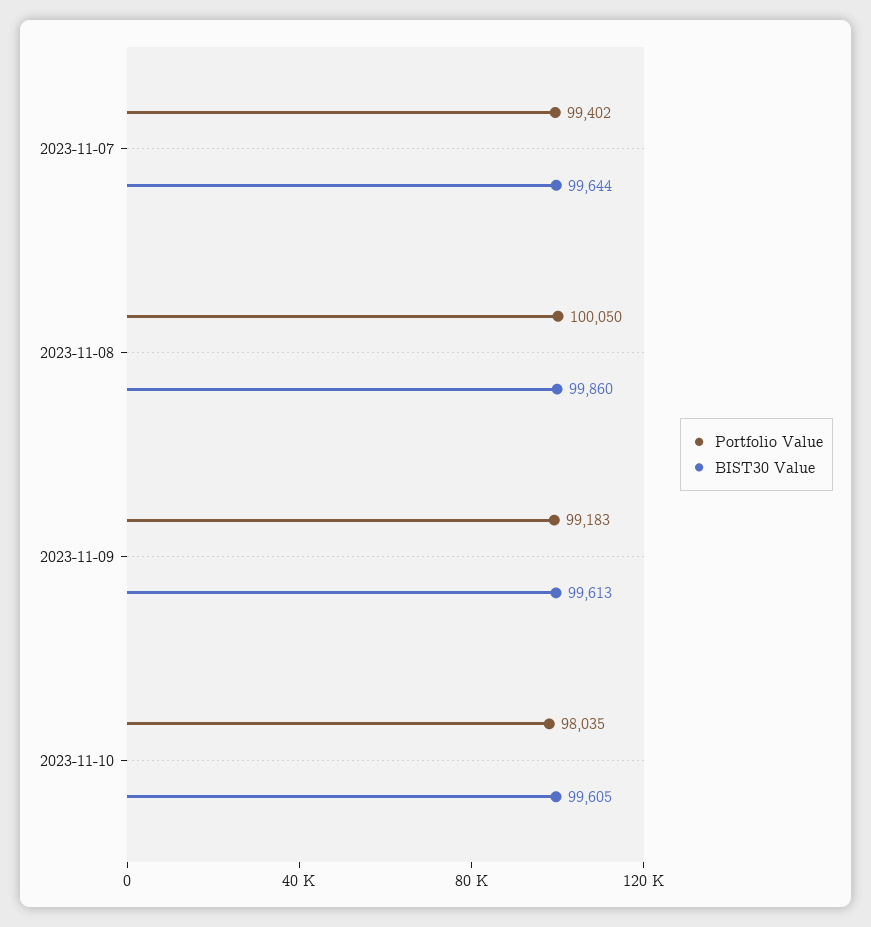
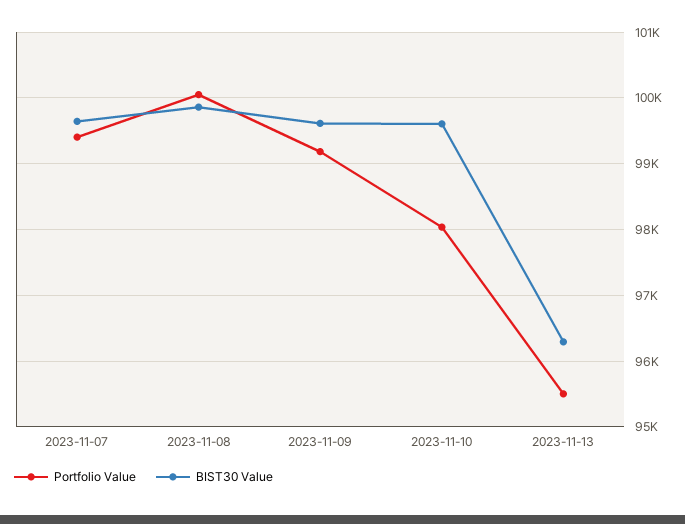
Portfolio Value, 2023-11-13: none -> 95500
BIST30 Value, 2023-11-13: none -> 96300

